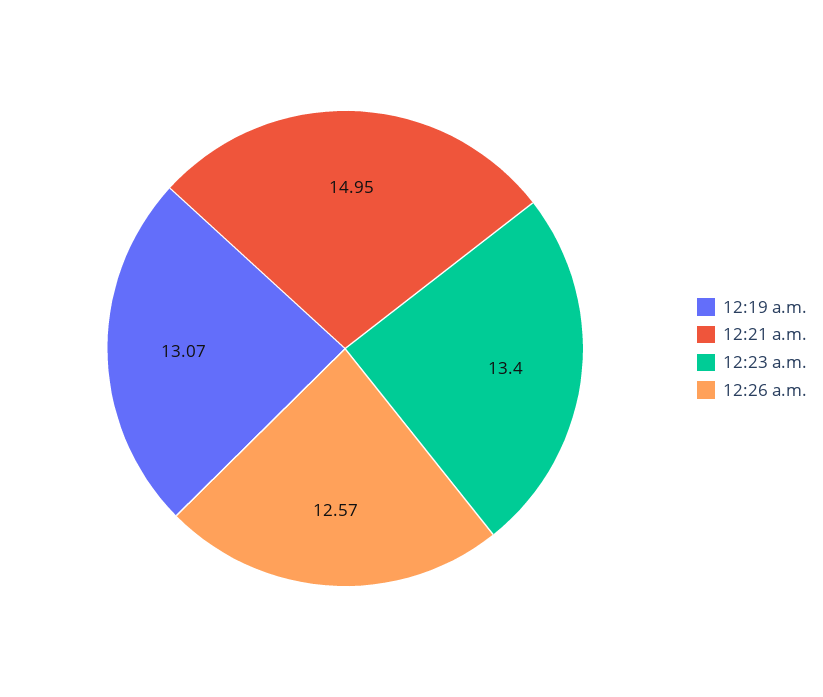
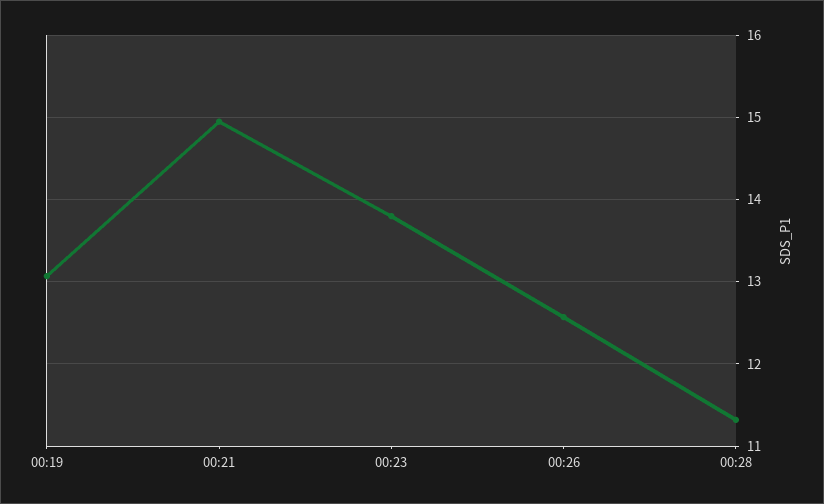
12:23 a.m.: 13.4 -> 13.8
00:28: none -> 11.3

